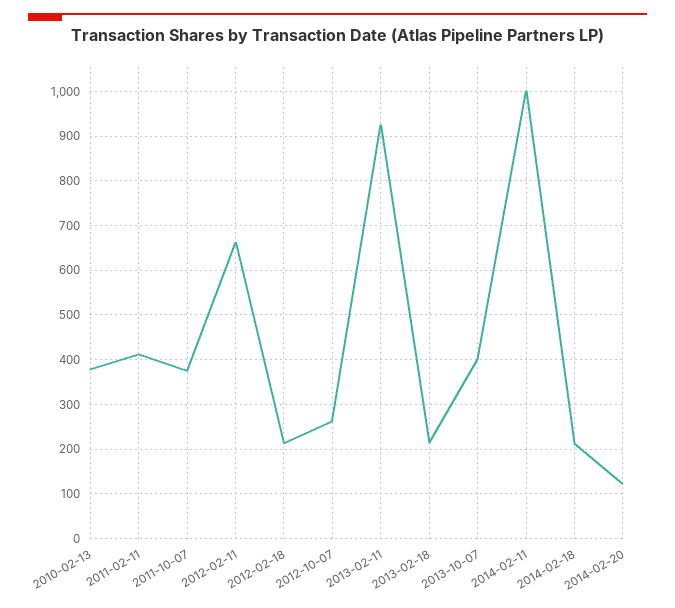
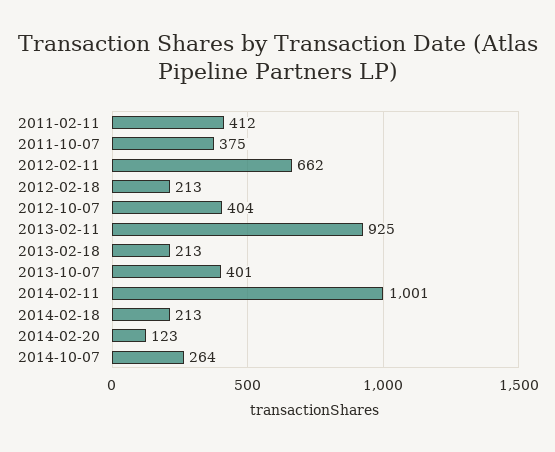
2010-02-13: 380 -> none
2012-10-07: 260 -> 404
2014-10-07: none -> 264

